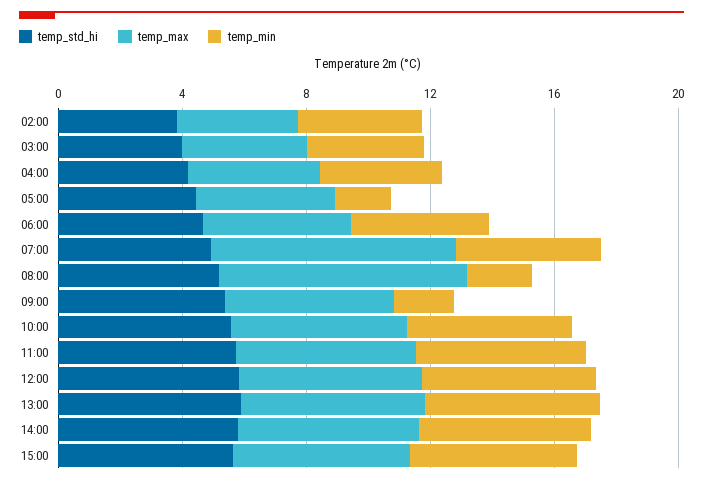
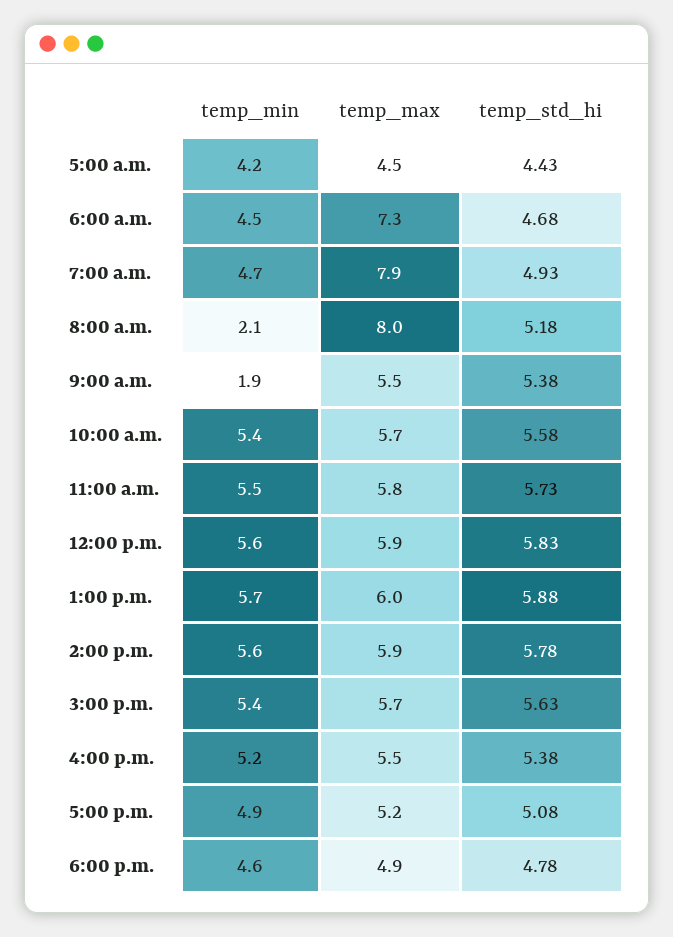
temp_std_hi, 02:00: 4 -> none
temp_max, 02:00: 4 -> none
temp_min, 02:00: 4 -> none
temp_std_hi, 03:00: 4 -> none
temp_max, 03:00: 4 -> none
temp_min, 03:00: 4 -> none
temp_std_hi, 04:00: 4 -> none
temp_max, 04:00: 4 -> none
temp_min, 04:00: 4 -> none
temp_min, 05:00: 2 -> 4.2
temp_max, 06:00: 5 -> 7.3
temp_min, 4:00 p.m.: none -> 5.2
temp_max, 4:00 p.m.: none -> 5.5
temp_std_hi, 4:00 p.m.: none -> 5.38
temp_min, 5:00 p.m.: none -> 4.9
temp_max, 5:00 p.m.: none -> 5.2
temp_std_hi, 5:00 p.m.: none -> 5.08
temp_min, 6:00 p.m.: none -> 4.6
temp_max, 6:00 p.m.: none -> 4.9
temp_std_hi, 6:00 p.m.: none -> 4.78

